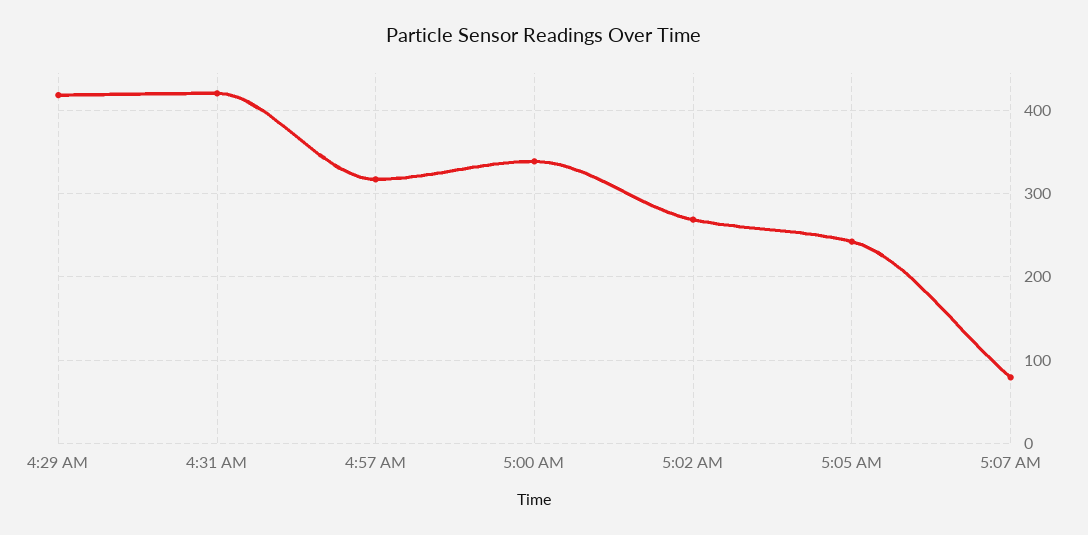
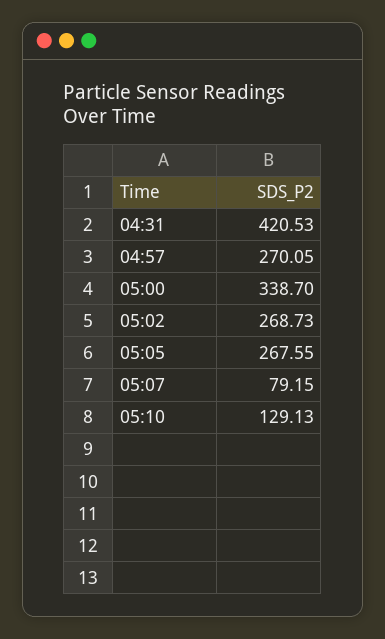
4:29 AM: 420 -> none
4:57 AM: 320 -> 270.05
5:05 AM: 240 -> 267.55
05:10: none -> 129.13

